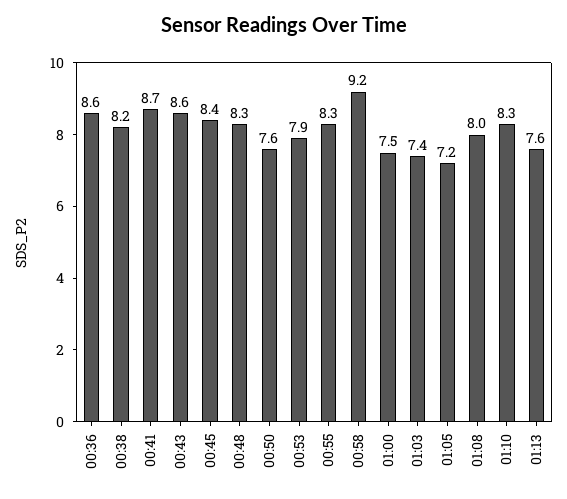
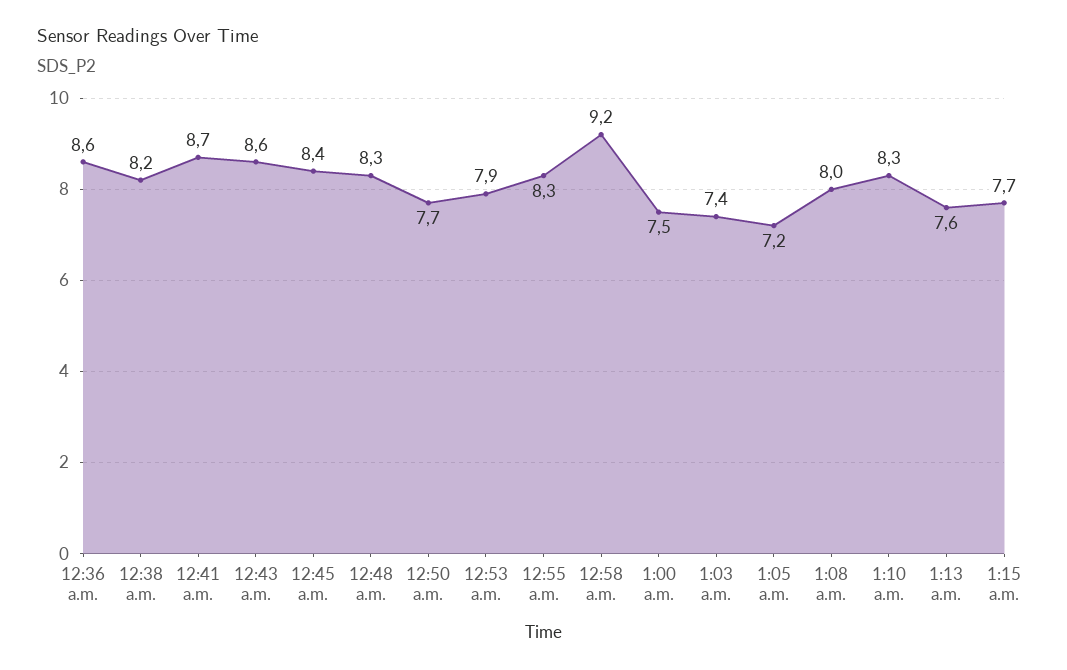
00:50: 7.6 -> 7.7
1:15 a.m.: none -> 7.7

